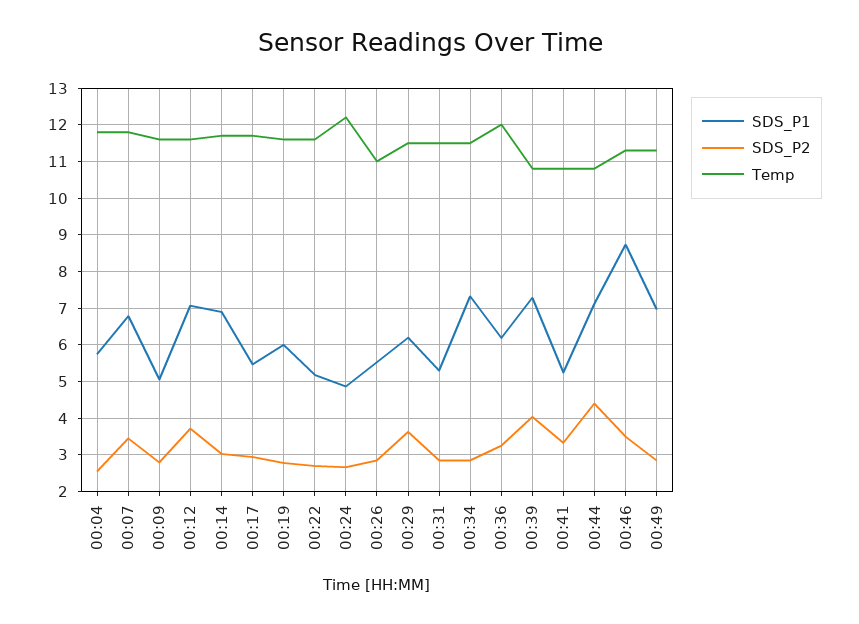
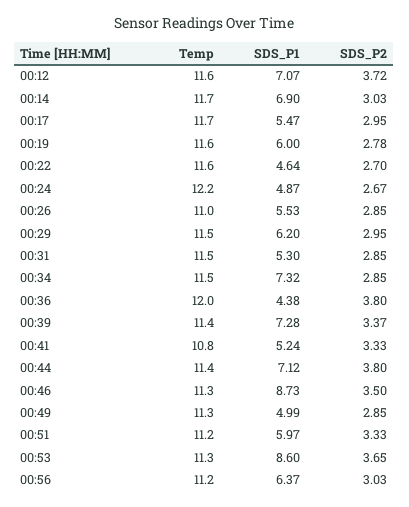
SDS_P1, 00:04: 5.8 -> none
SDS_P2, 00:04: 2.6 -> none
Temp, 00:04: 11.8 -> none
SDS_P1, 00:07: 6.8 -> none
SDS_P2, 00:07: 3.4 -> none
Temp, 00:07: 11.8 -> none
SDS_P1, 00:09: 5 -> none
SDS_P2, 00:09: 2.8 -> none
Temp, 00:09: 11.6 -> none
SDS_P1, 00:22: 5.2 -> 4.64
SDS_P2, 00:29: 3.6 -> 2.95
SDS_P1, 00:36: 6.2 -> 4.38
SDS_P2, 00:36: 3.2 -> 3.8
SDS_P2, 00:39: 4 -> 3.37
Temp, 00:39: 10.8 -> 11.4
SDS_P2, 00:44: 4.4 -> 3.8
Temp, 00:44: 10.8 -> 11.4
SDS_P1, 00:49: 7 -> 4.99
Temp, 00:51: none -> 11.2
SDS_P1, 00:51: none -> 5.97
SDS_P2, 00:51: none -> 3.33
Temp, 00:53: none -> 11.3
SDS_P1, 00:53: none -> 8.6
SDS_P2, 00:53: none -> 3.65
Temp, 00:56: none -> 11.2
SDS_P1, 00:56: none -> 6.37
SDS_P2, 00:56: none -> 3.03

